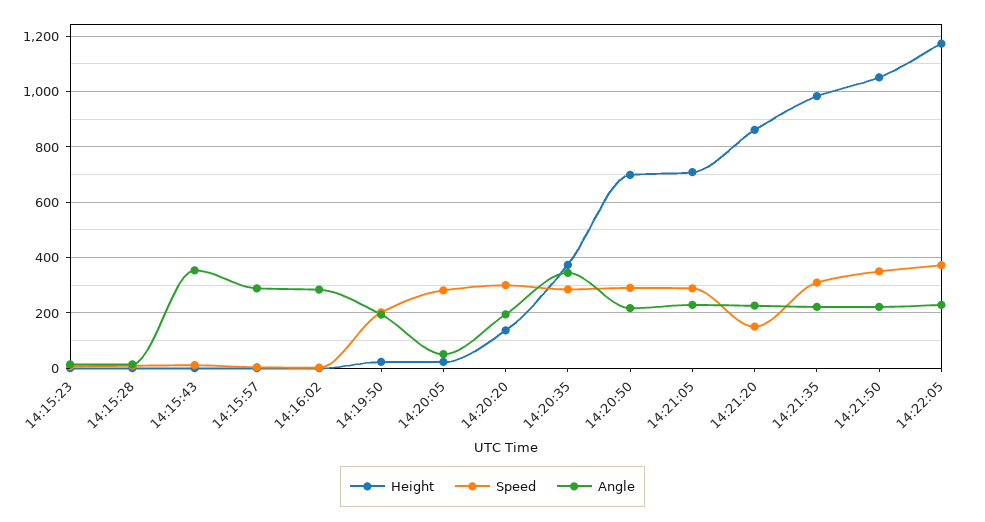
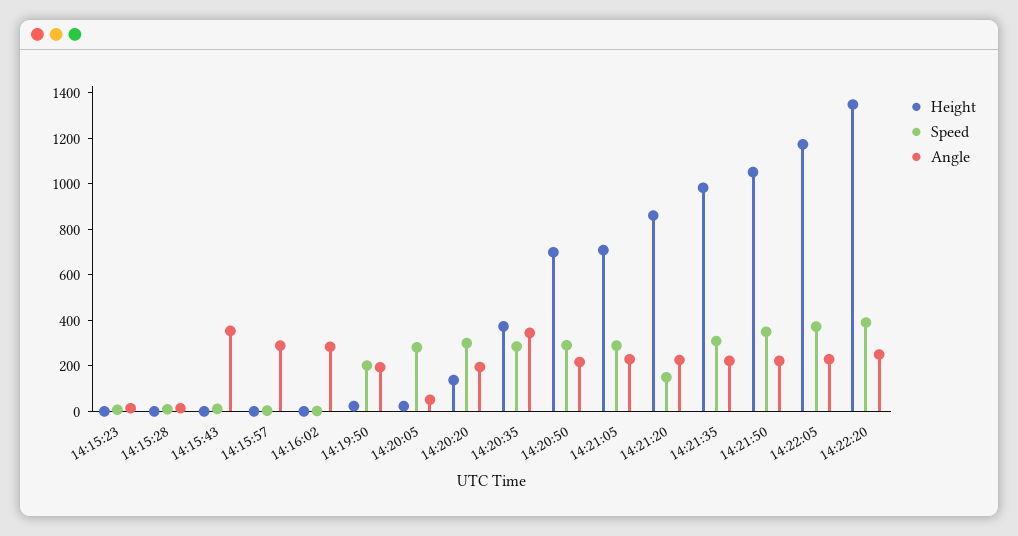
Height, 14:22:20: none -> 1350
Speed, 14:22:20: none -> 400
Angle, 14:22:20: none -> 250

